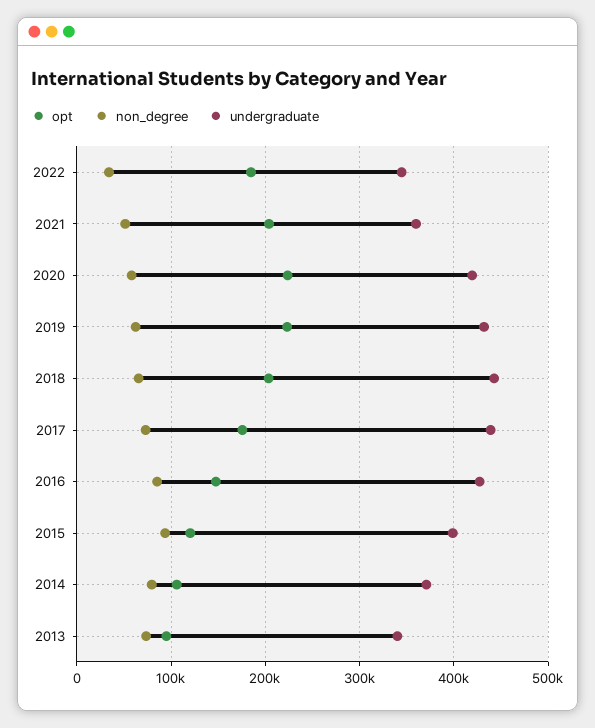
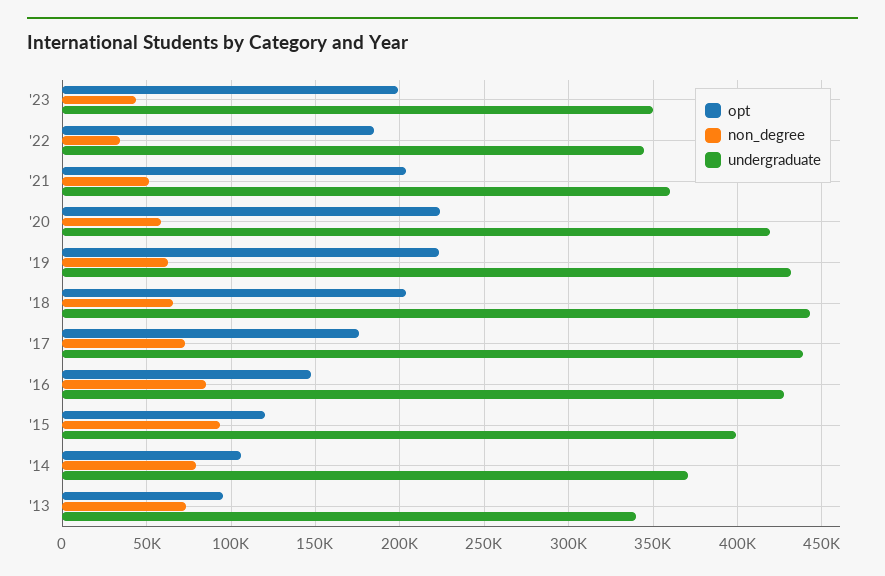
opt, '23: none -> 200000
non_degree, '23: none -> 45000
undergraduate, '23: none -> 350000

